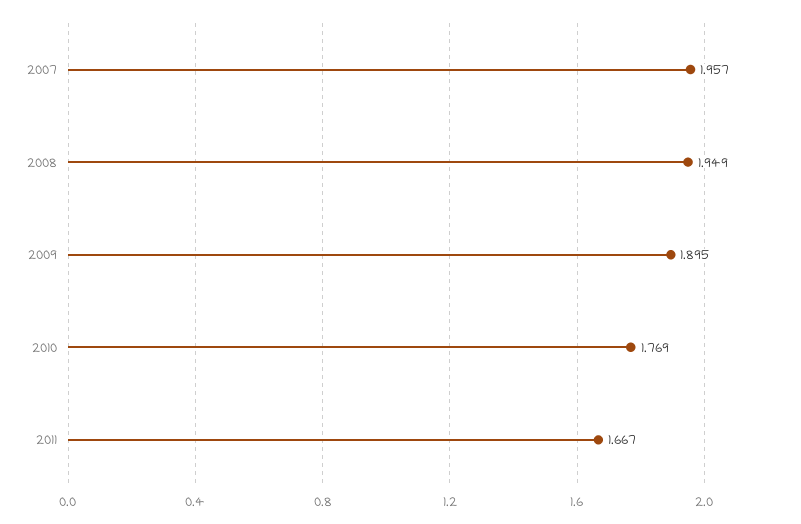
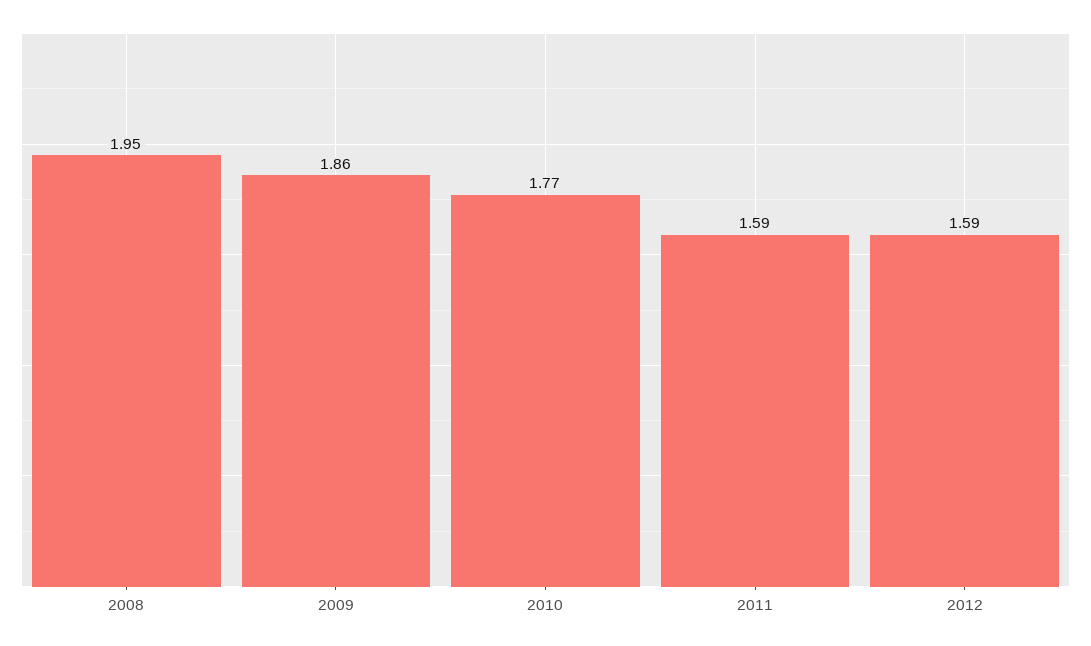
2007: 1.957 -> none
2009: 1.895 -> 1.86
2011: 1.667 -> 1.59
2012: none -> 1.59

